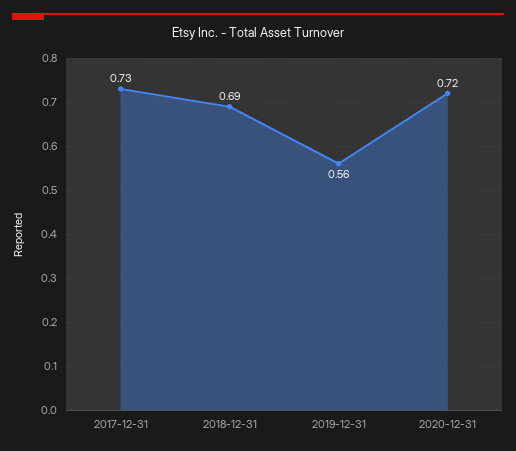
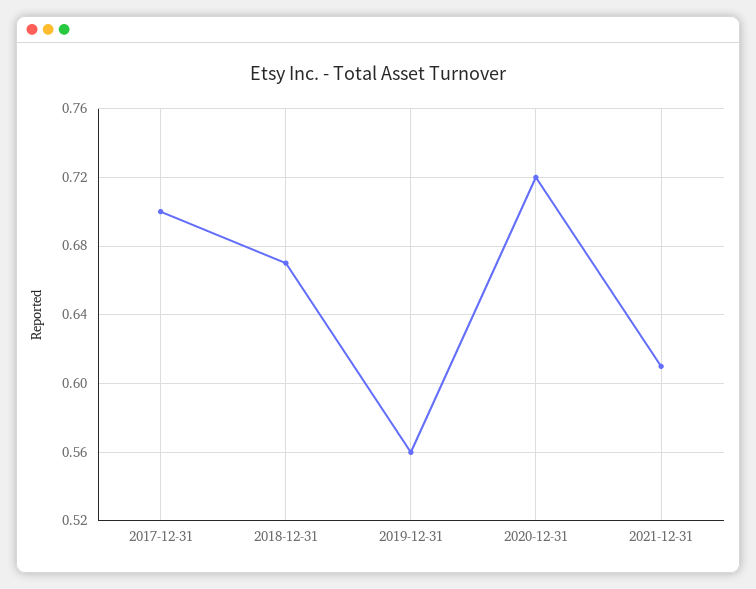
2017-12-31: 0.73 -> 0.7
2018-12-31: 0.69 -> 0.67
2021-12-31: none -> 0.61

